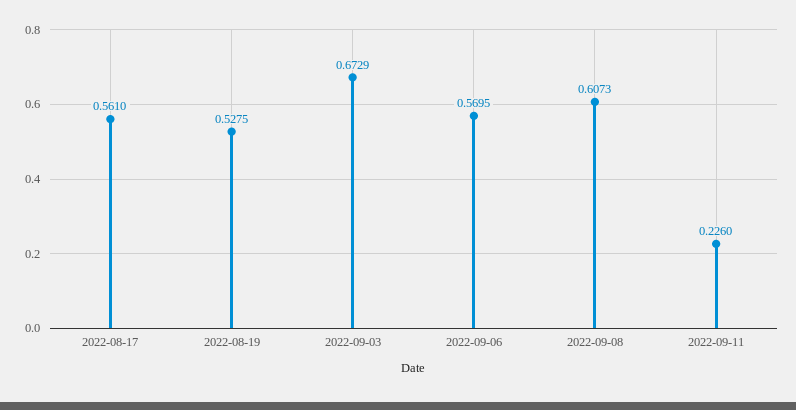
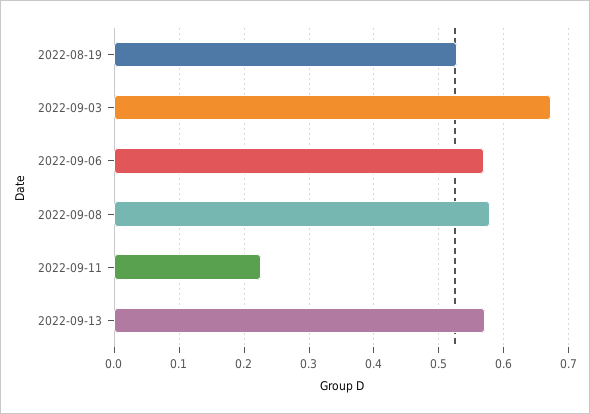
2022-08-17: 0.561 -> none
2022-09-08: 0.6073 -> 0.58
2022-09-13: none -> 0.57

